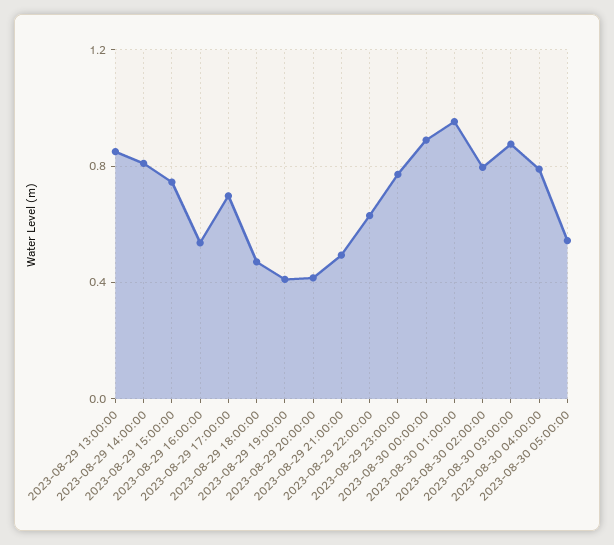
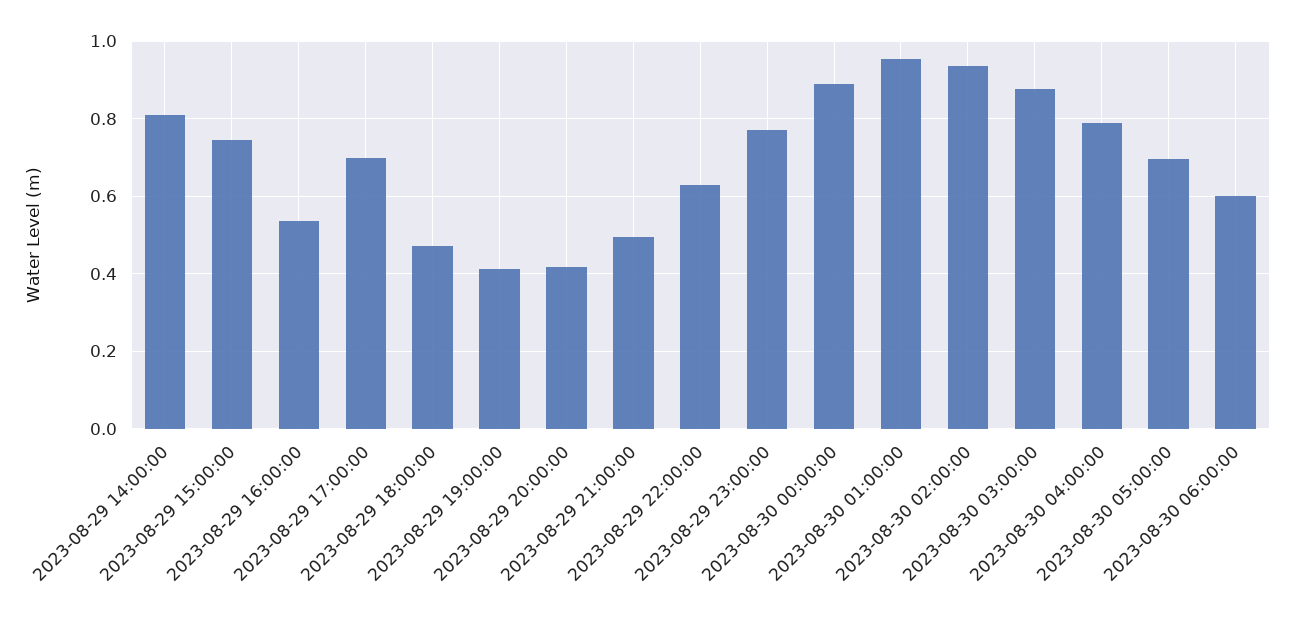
2023-08-29 13:00:00: 0.85 -> none
2023-08-30 02:00:00: 0.8 -> 0.94
2023-08-30 05:00:00: 0.55 -> 0.7
2023-08-30 06:00:00: none -> 0.6

